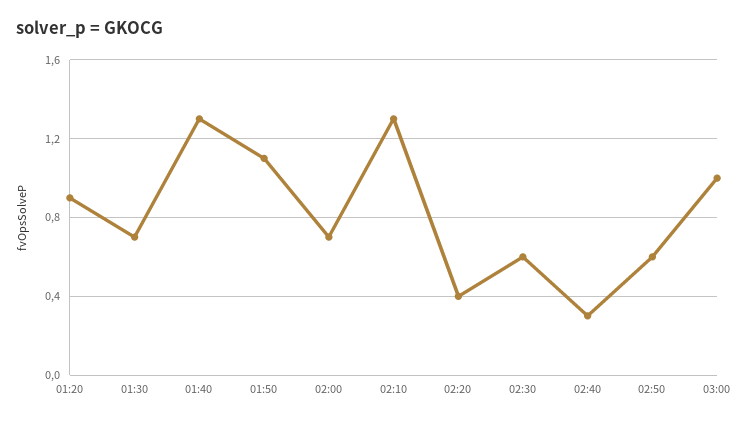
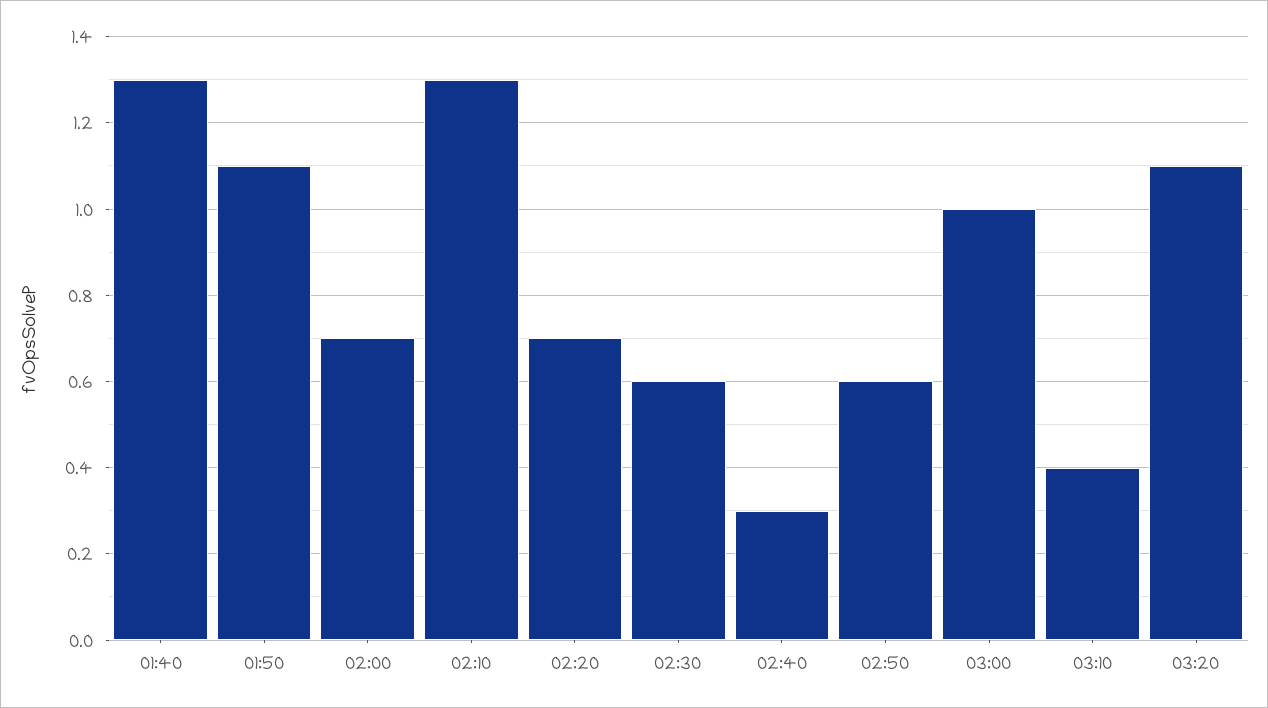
01:20: 0.9 -> none
01:30: 0.7 -> none
02:20: 0.4 -> 0.7
03:10: none -> 0.4
03:20: none -> 1.1

